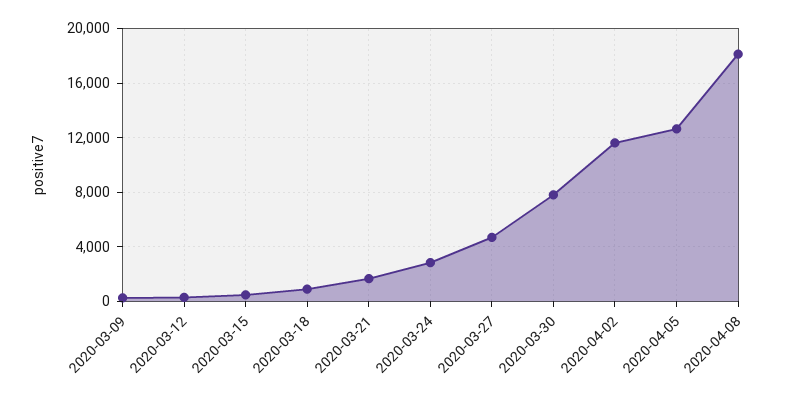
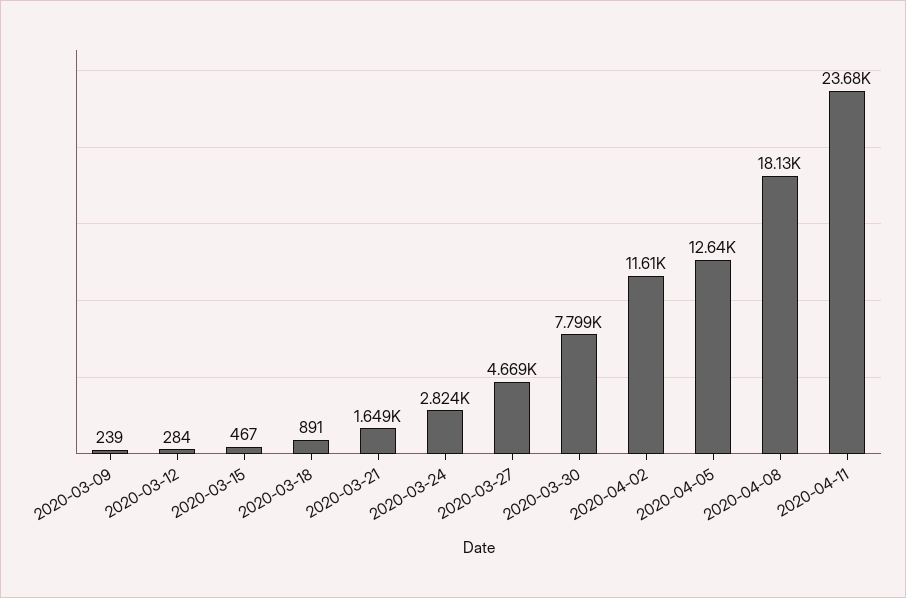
2020-04-11: none -> 23680

